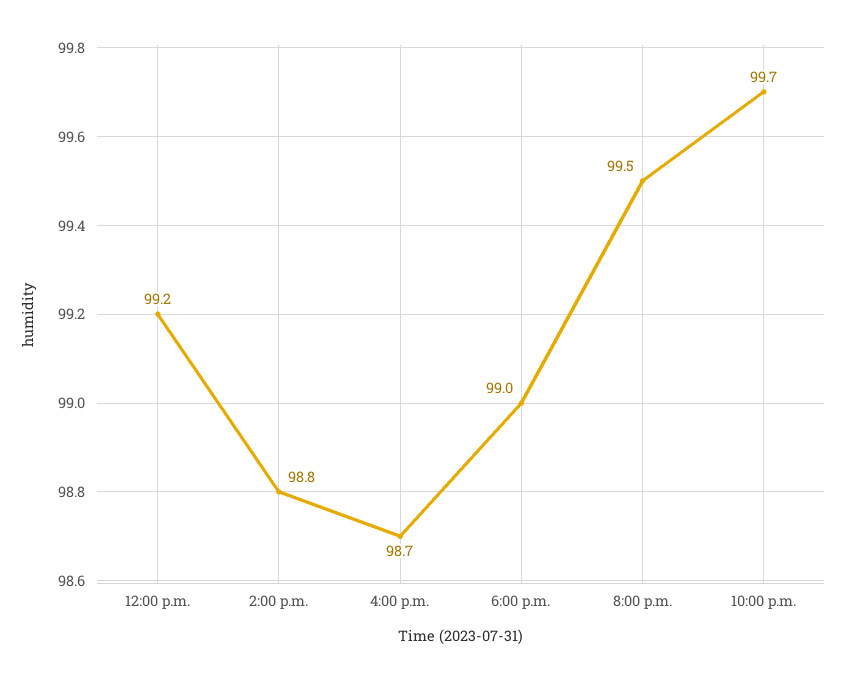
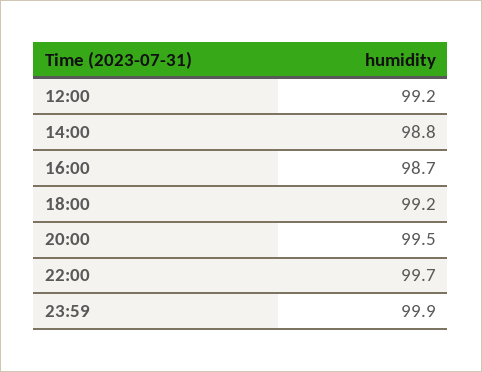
6:00 p.m.: 99 -> 99.2
23:59: none -> 99.9

